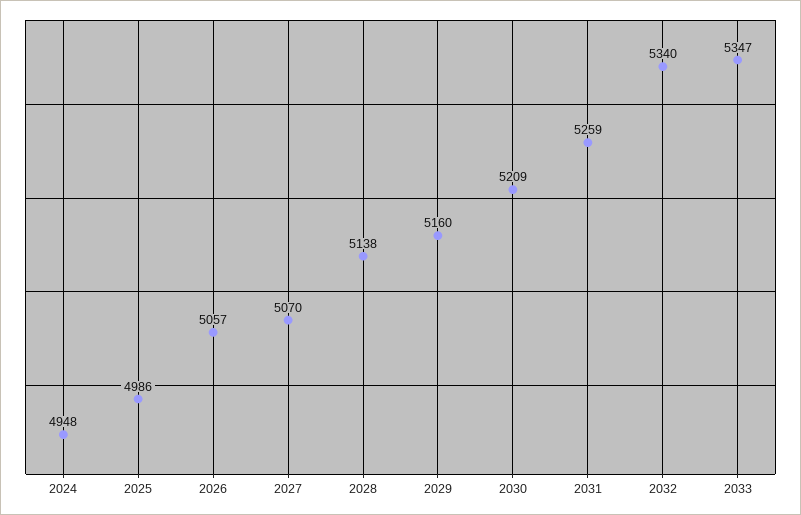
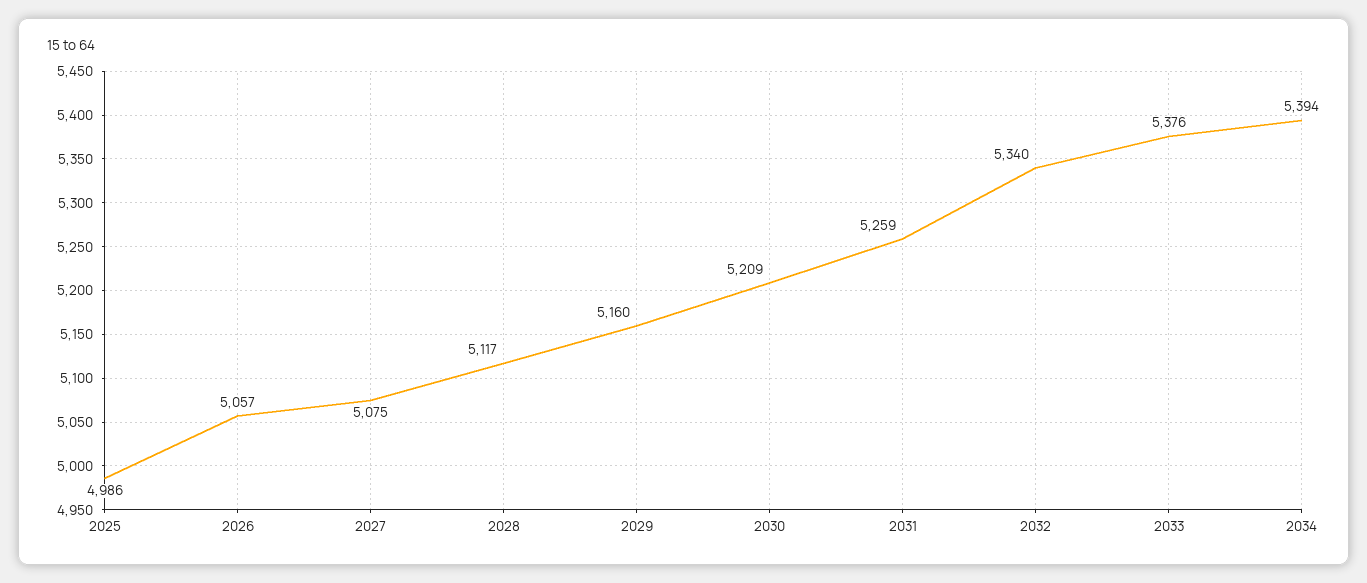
2024: 4948 -> none
2027: 5070 -> 5075
2028: 5138 -> 5117
2033: 5347 -> 5376
2034: none -> 5394

